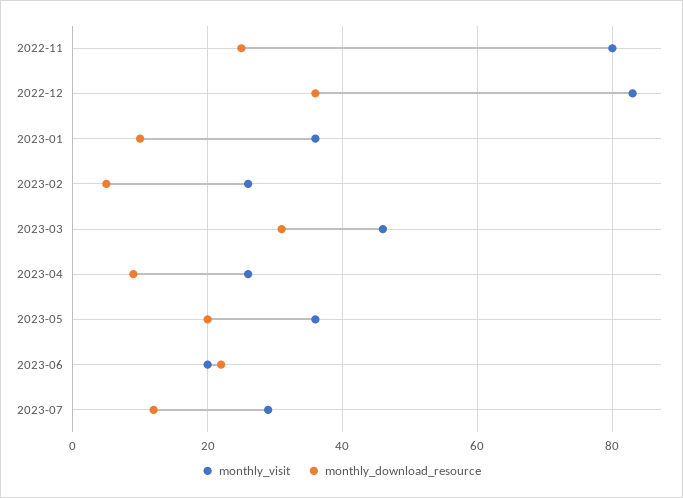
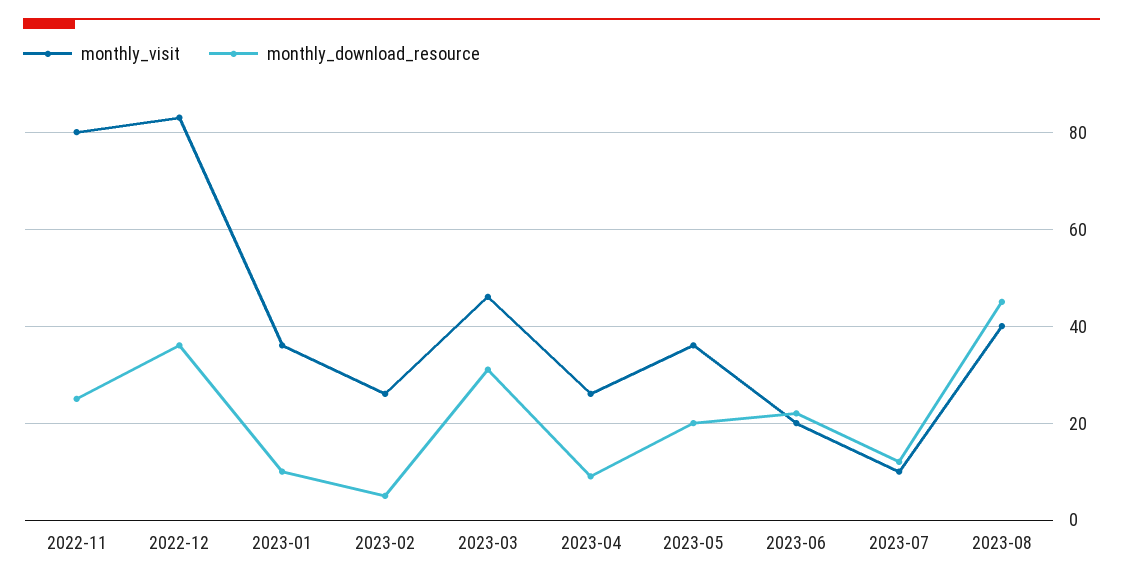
monthly_visit, 2023-07: 30 -> 10
monthly_visit, 2023-08: none -> 40
monthly_download_resource, 2023-08: none -> 45

